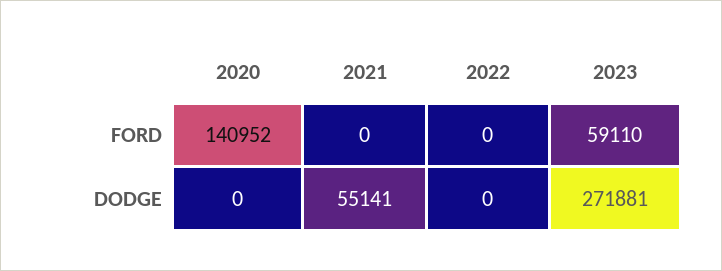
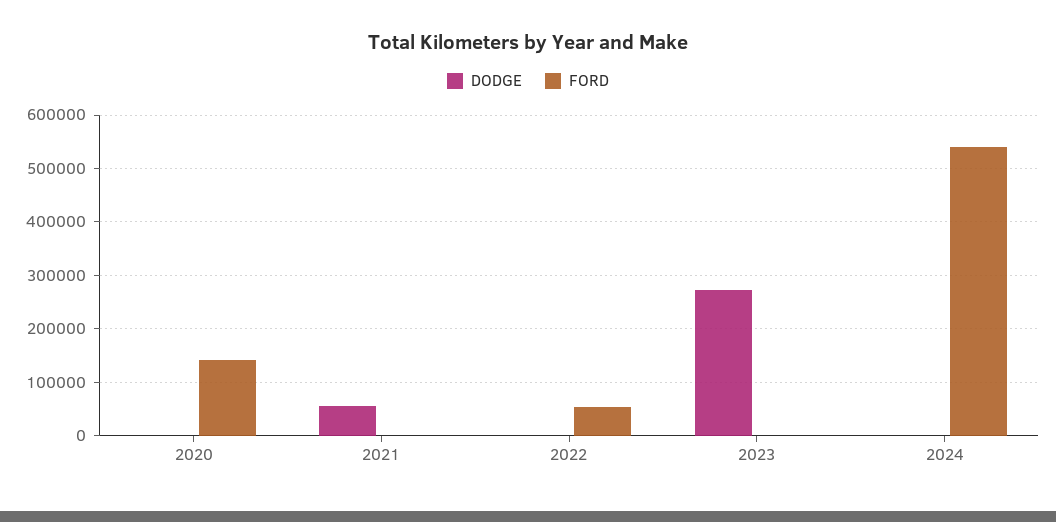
FORD, 2022: 0 -> 60000
FORD, 2023: 59110 -> 0
DODGE, 2024: none -> 0
FORD, 2024: none -> 540000

